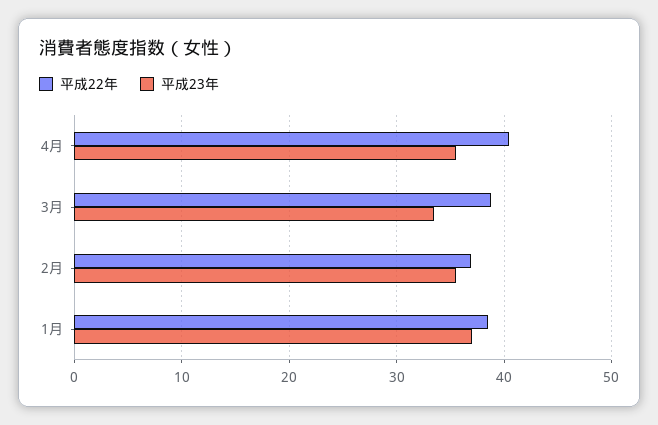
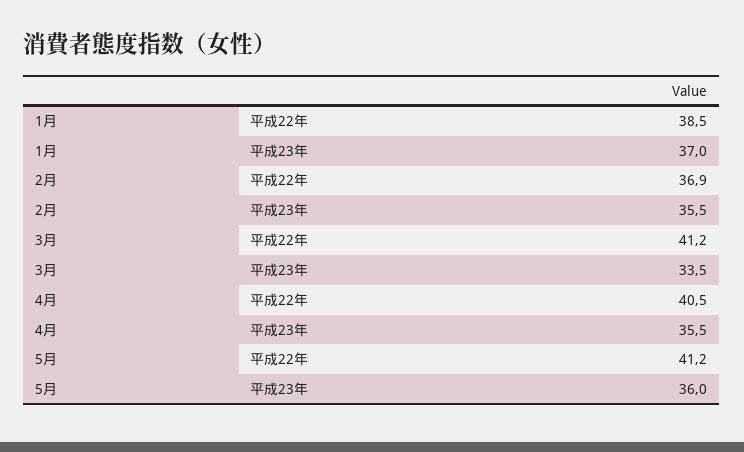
平成22年, 3月: 39 -> 41.2
平成22年, 5月: none -> 41.2
平成23年, 5月: none -> 36

